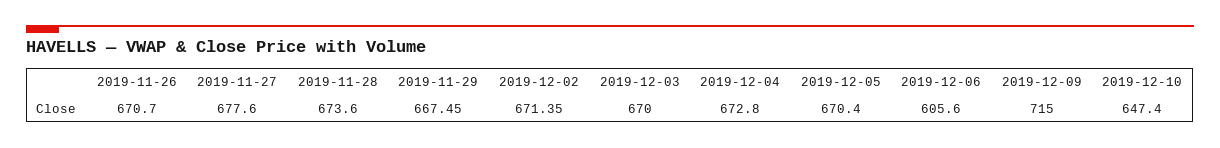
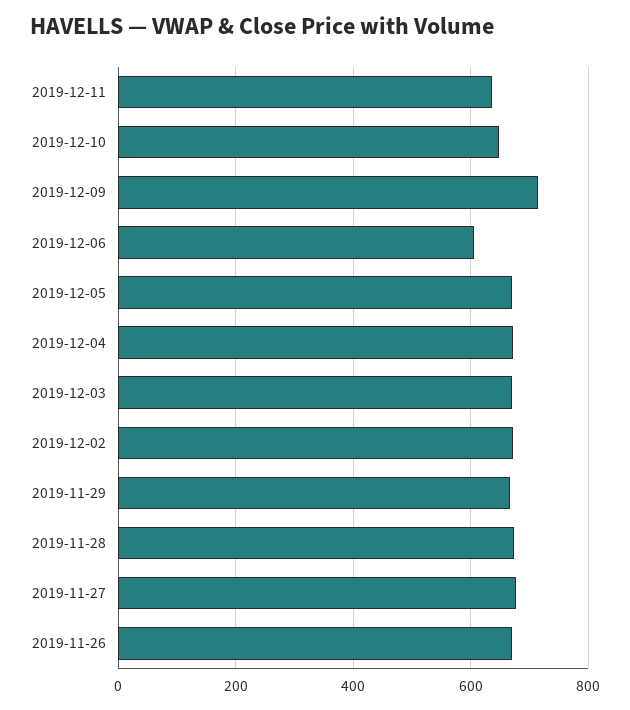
2019-12-11: none -> 640

